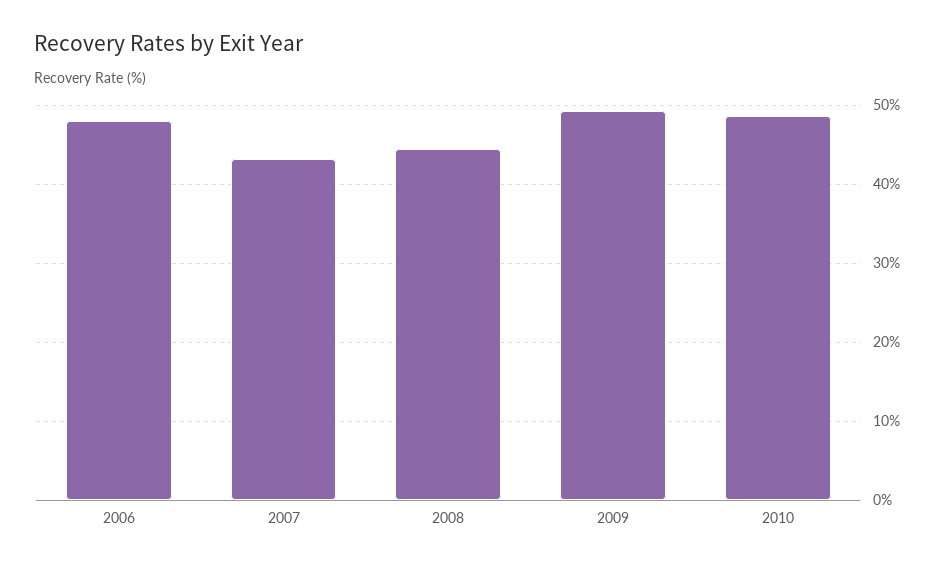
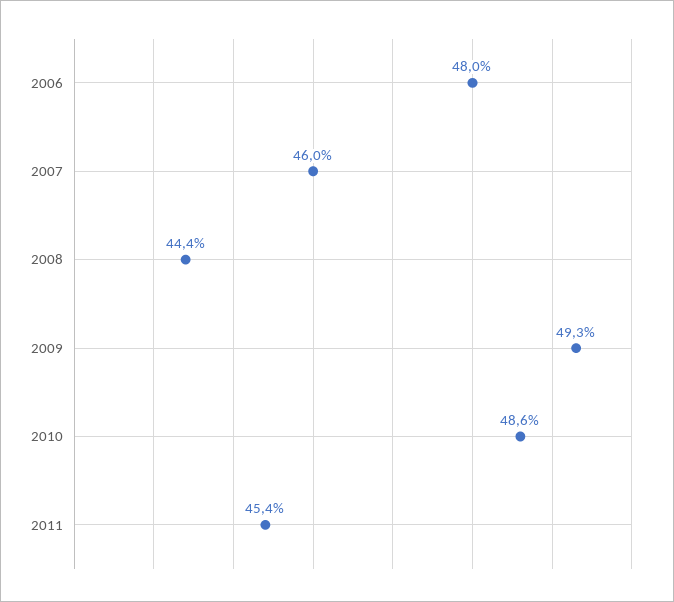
2007: 43 -> 46
2011: none -> 45.4

